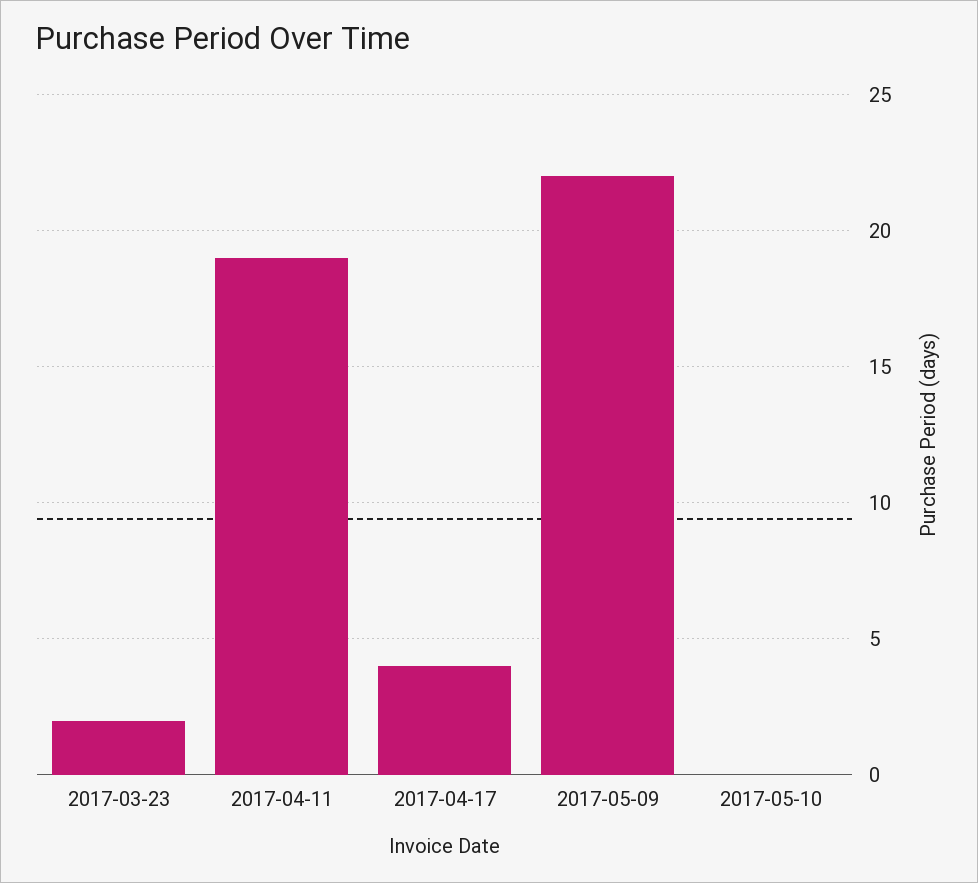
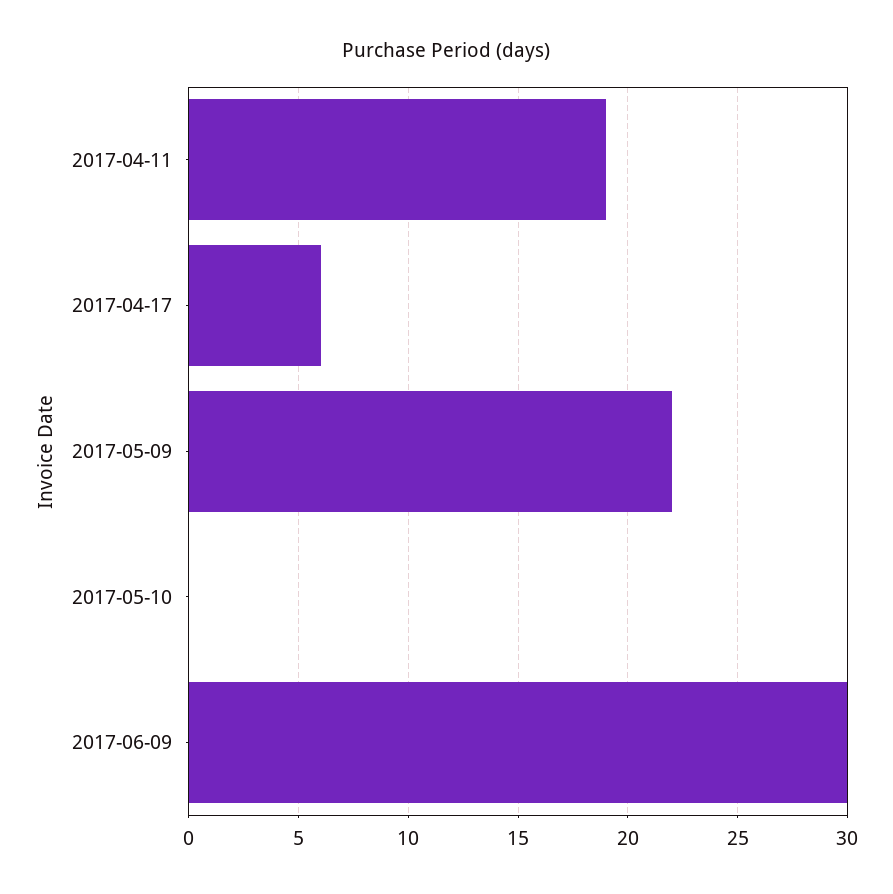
2017-03-23: 2 -> none
2017-04-17: 4 -> 6
2017-06-09: none -> 30

